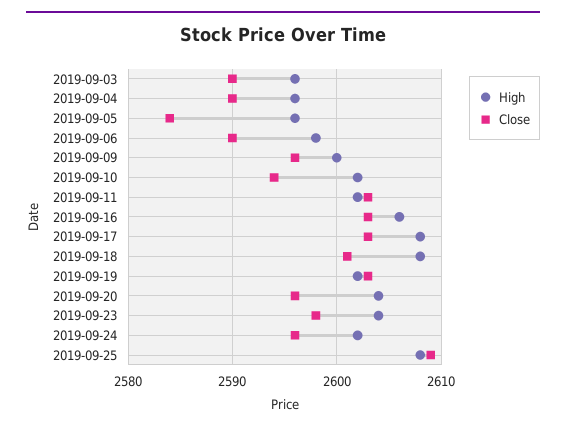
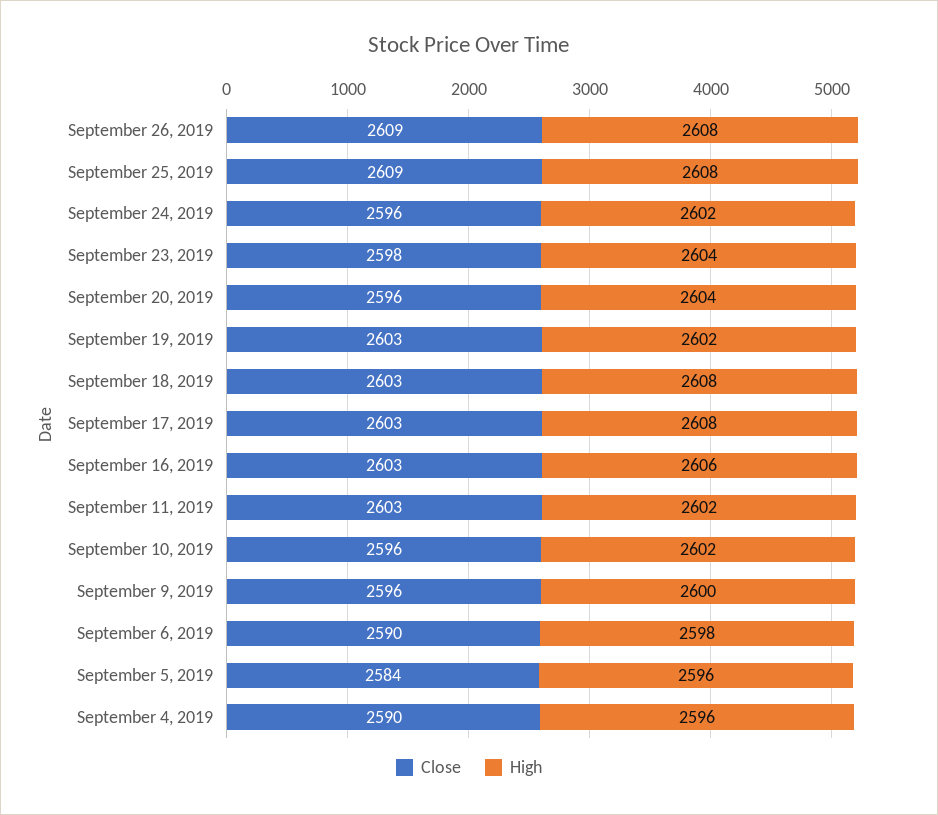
High, 2019-09-03: 2596 -> none
Close, 2019-09-03: 2590 -> none
Close, 2019-09-10: 2594 -> 2596
Close, 2019-09-18: 2601 -> 2603
Close, September 26, 2019: none -> 2609
High, September 26, 2019: none -> 2608

